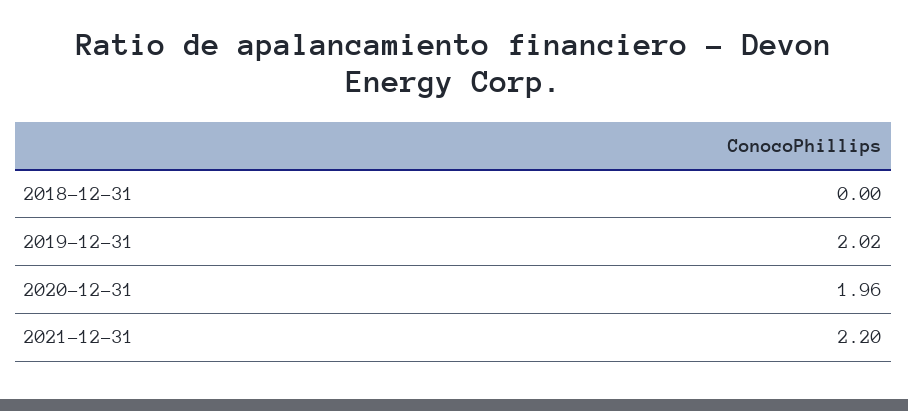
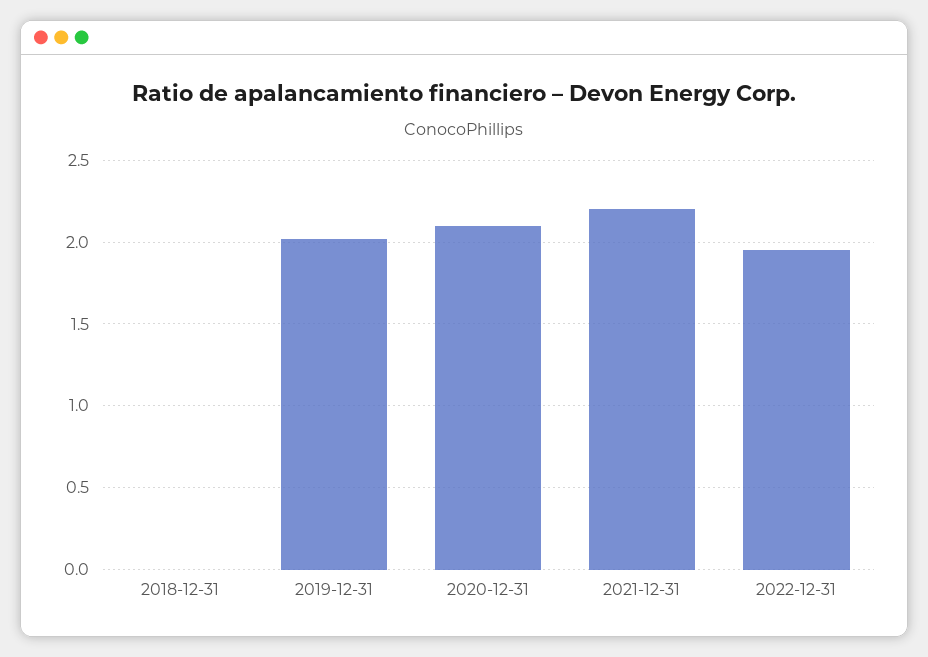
2020-12-31: 1.96 -> 2.1
2022-12-31: none -> 1.95

